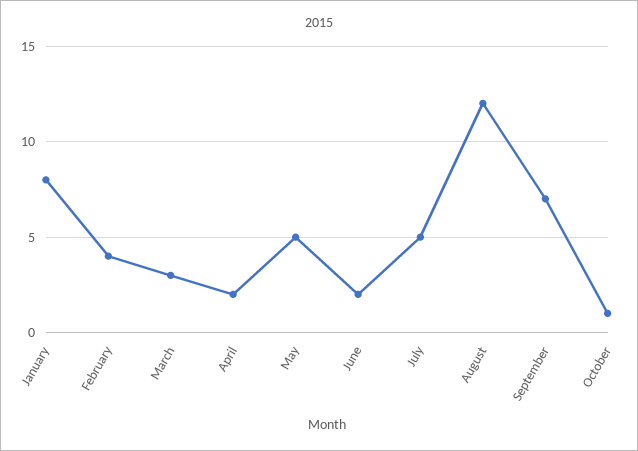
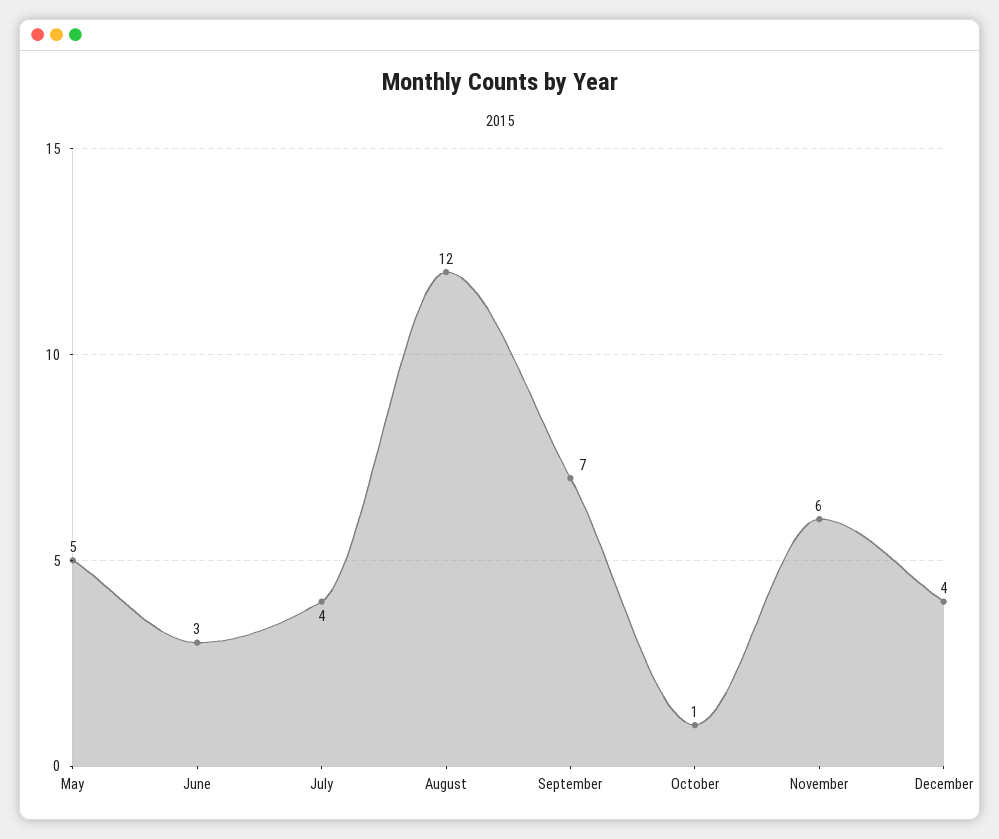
January: 8 -> none
February: 4 -> none
March: 3 -> none
April: 2 -> none
June: 2 -> 3
July: 5 -> 4
November: none -> 6
December: none -> 4

